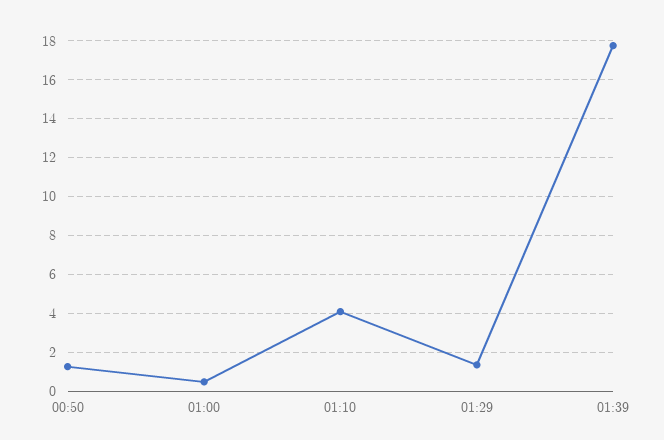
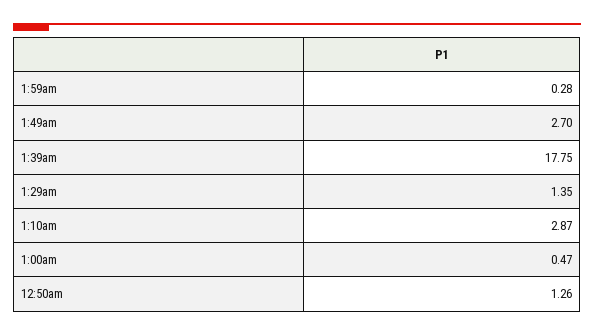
01:10: 4 -> 2.87
1:59am: none -> 0.28
1:49am: none -> 2.7

